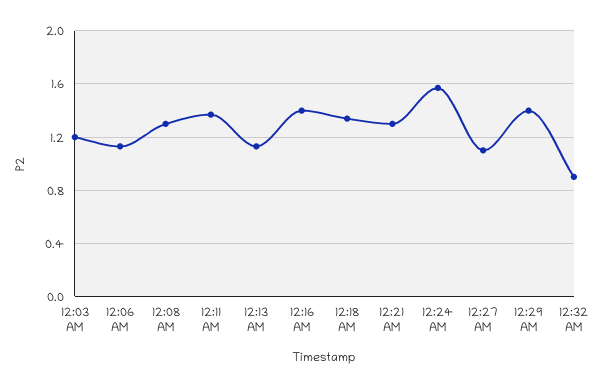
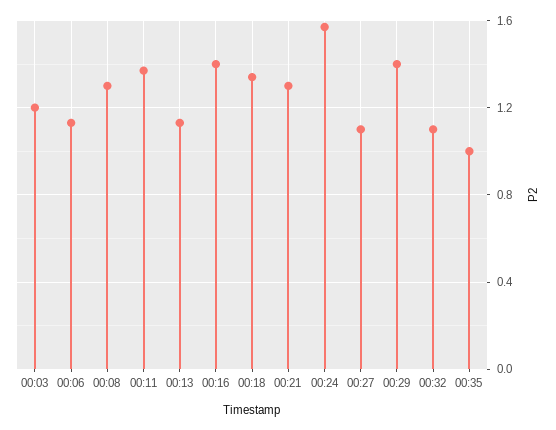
12:32 AM: 0.9 -> 1.1
00:35: none -> 1

